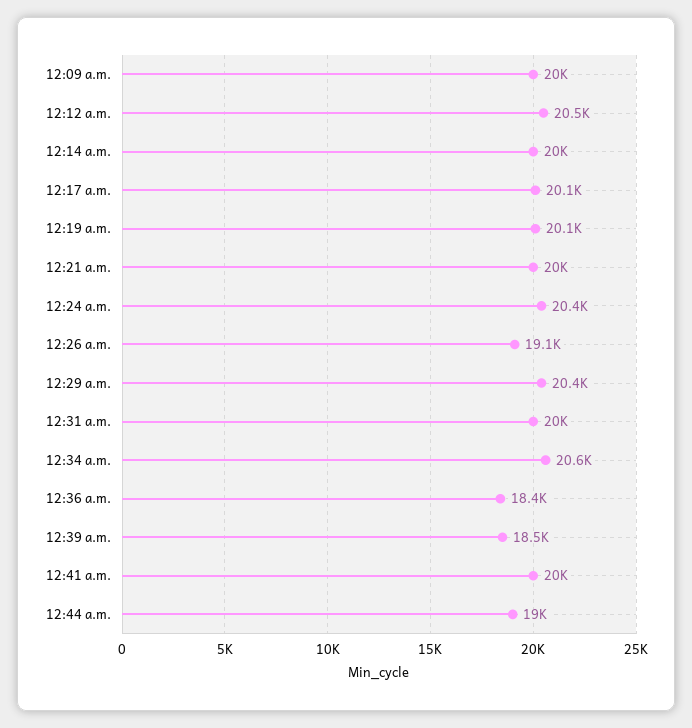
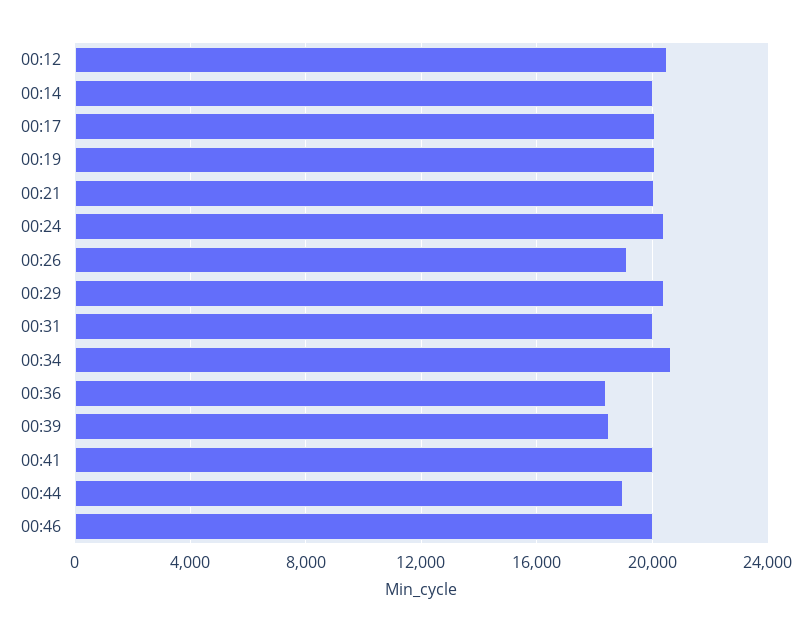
12:09 a.m.: 20000 -> none
00:46: none -> 20000

